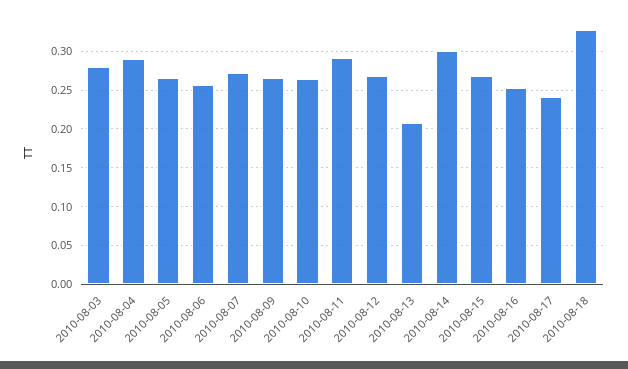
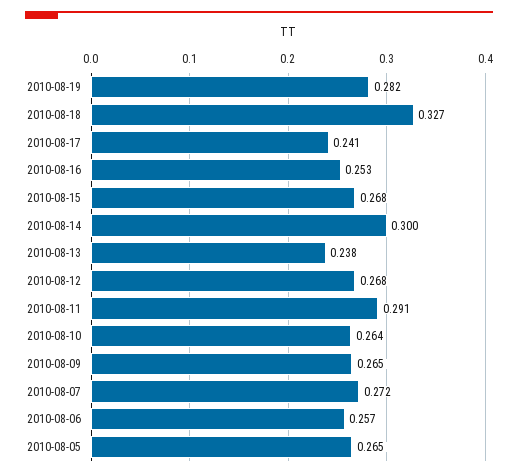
2010-08-03: 0.28 -> none
2010-08-04: 0.29 -> none
2010-08-13: 0.21 -> 0.238
2010-08-19: none -> 0.282

